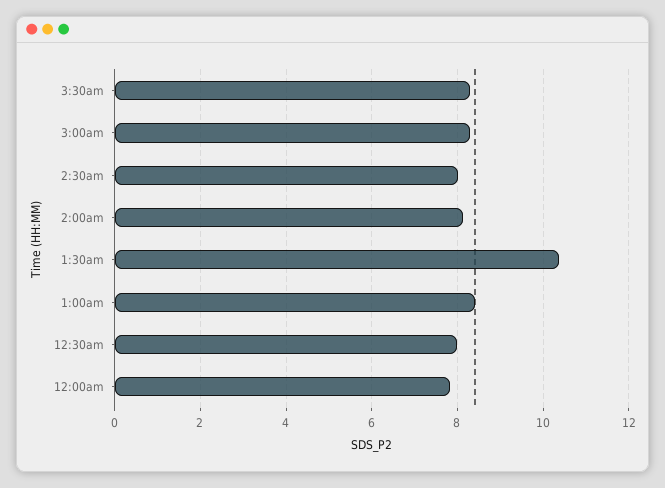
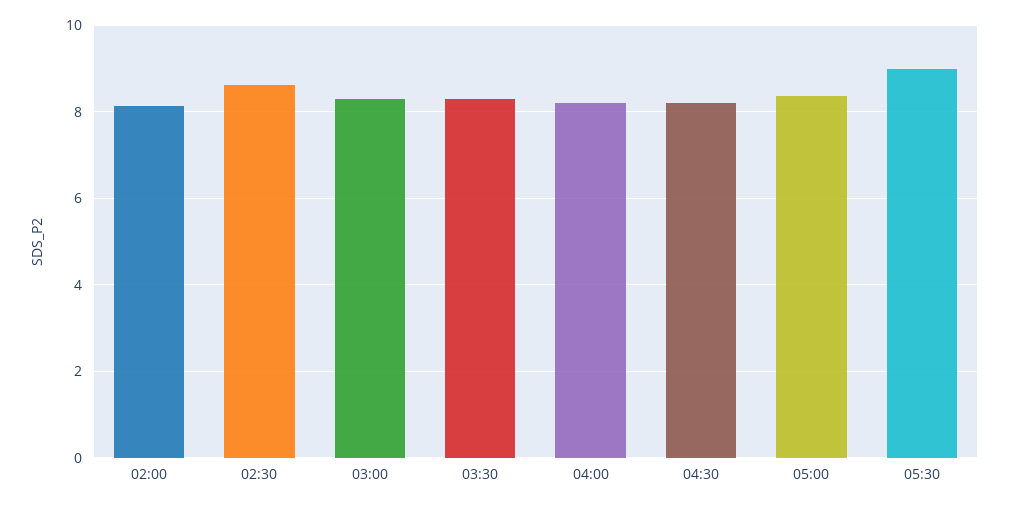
2:30am: 8 -> 8.6
1:30am: 10.4 -> none
1:00am: 8.4 -> none
12:30am: 8 -> none
12:00am: 7.8 -> none
04:00: none -> 8.2
04:30: none -> 8.2
05:00: none -> 8.4
05:30: none -> 9

